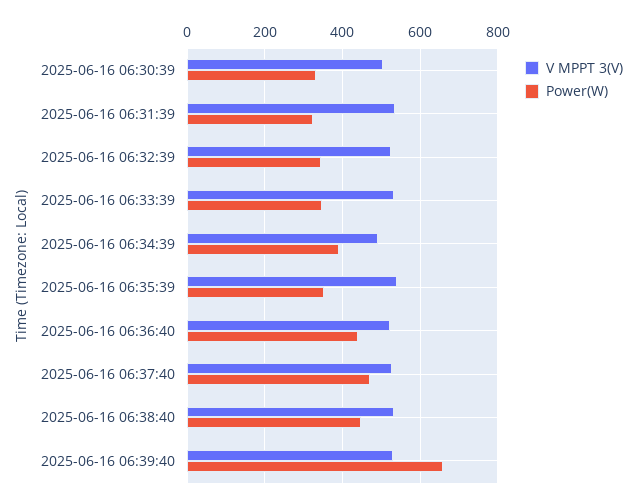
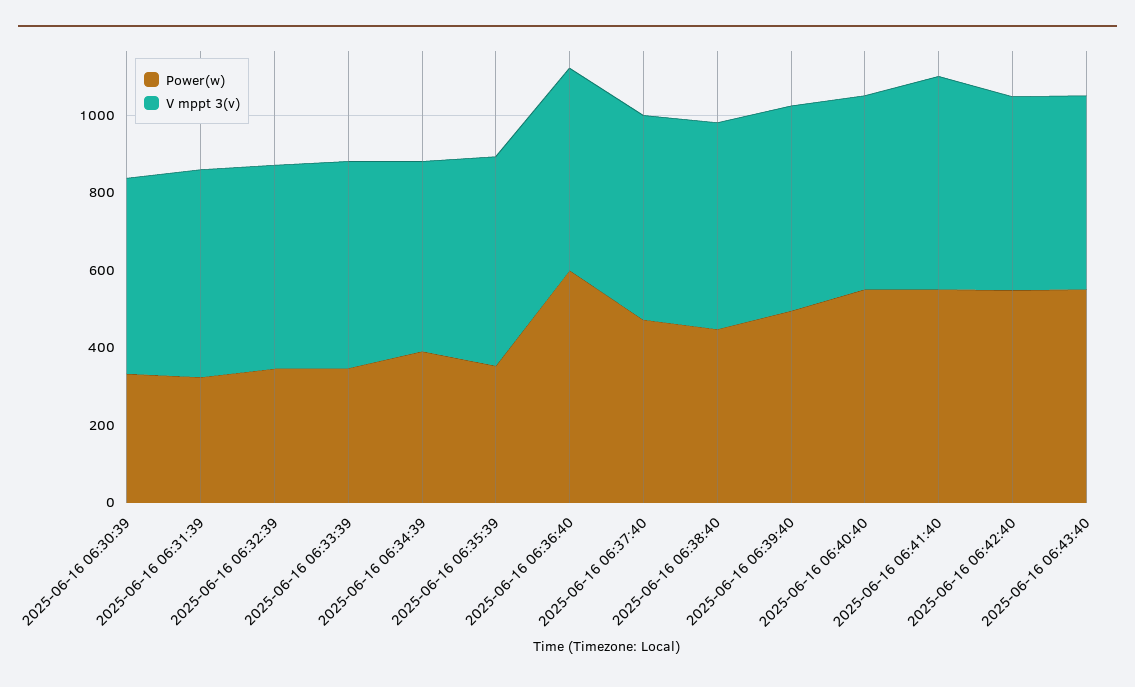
Power(W), 2025-06-16 06:36:40: 440 -> 600
Power(W), 2025-06-16 06:39:40: 660 -> 500
Power(W), 2025-06-16 06:40:40: none -> 550
V MPPT 3(V), 2025-06-16 06:40:40: none -> 500
Power(W), 2025-06-16 06:41:40: none -> 550
V MPPT 3(V), 2025-06-16 06:41:40: none -> 550
Power(W), 2025-06-16 06:42:40: none -> 550
V MPPT 3(V), 2025-06-16 06:42:40: none -> 500
Power(W), 2025-06-16 06:43:40: none -> 550
V MPPT 3(V), 2025-06-16 06:43:40: none -> 500

